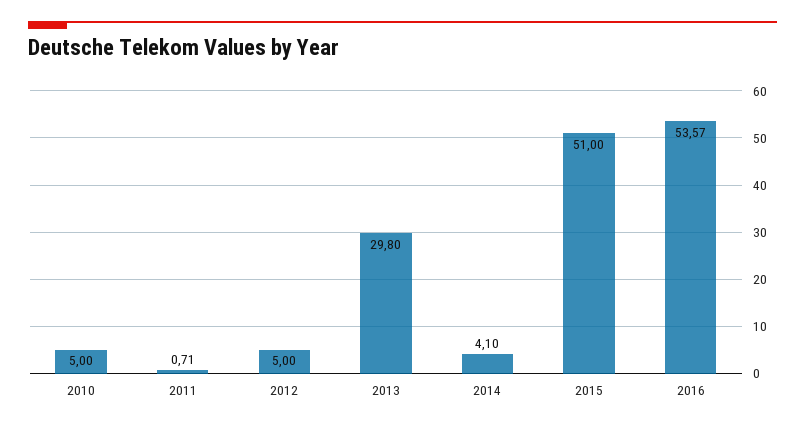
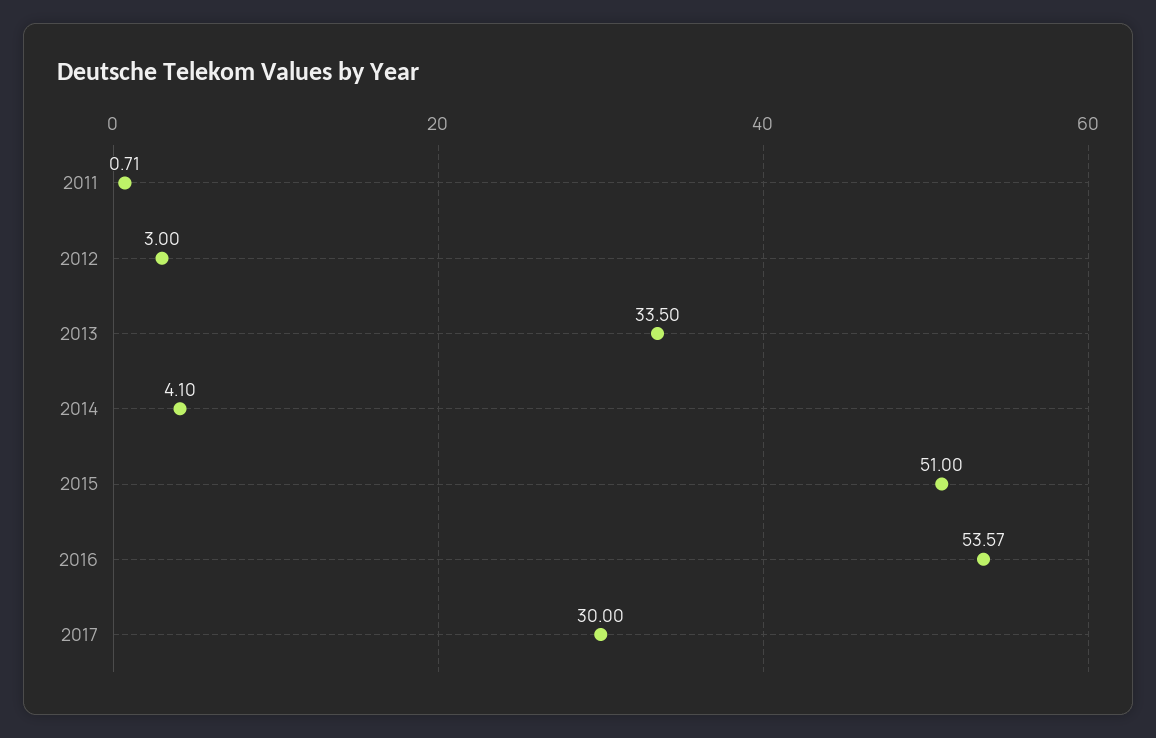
2010: 5 -> none
2012: 5 -> 3
2013: 29.8 -> 33.5
2017: none -> 30

